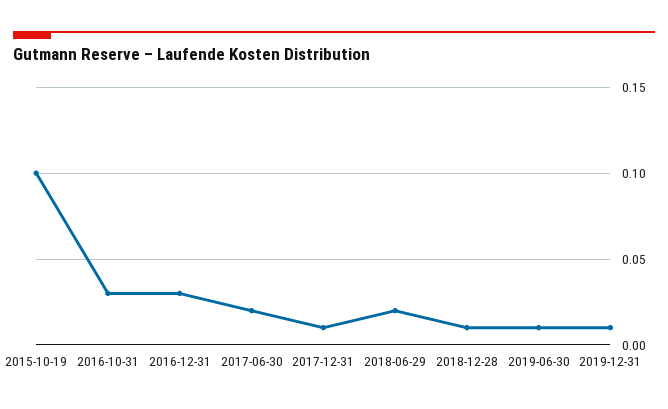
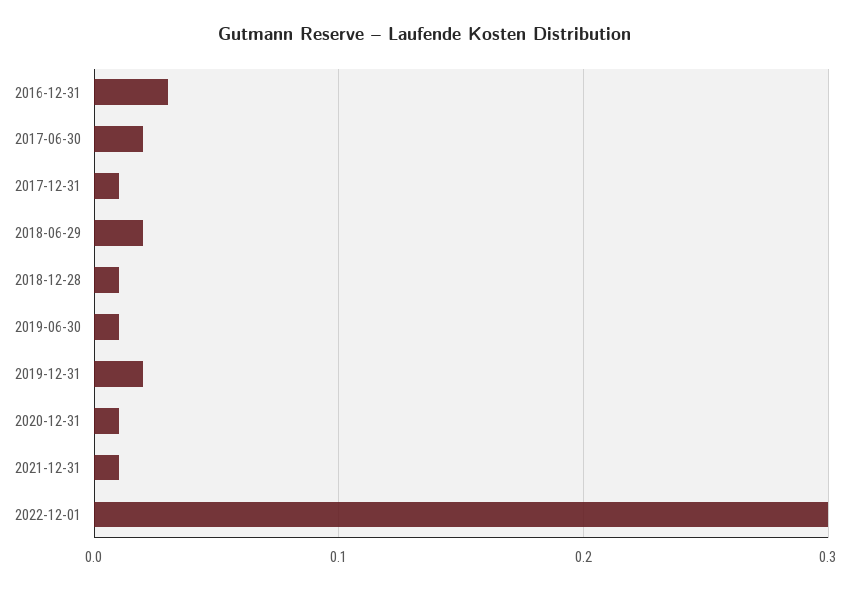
2015-10-19: 0.1 -> none
2016-10-31: 0.03 -> none
2019-12-31: 0.01 -> 0.02
2020-12-31: none -> 0.01
2021-12-31: none -> 0.01
2022-12-01: none -> 0.3

